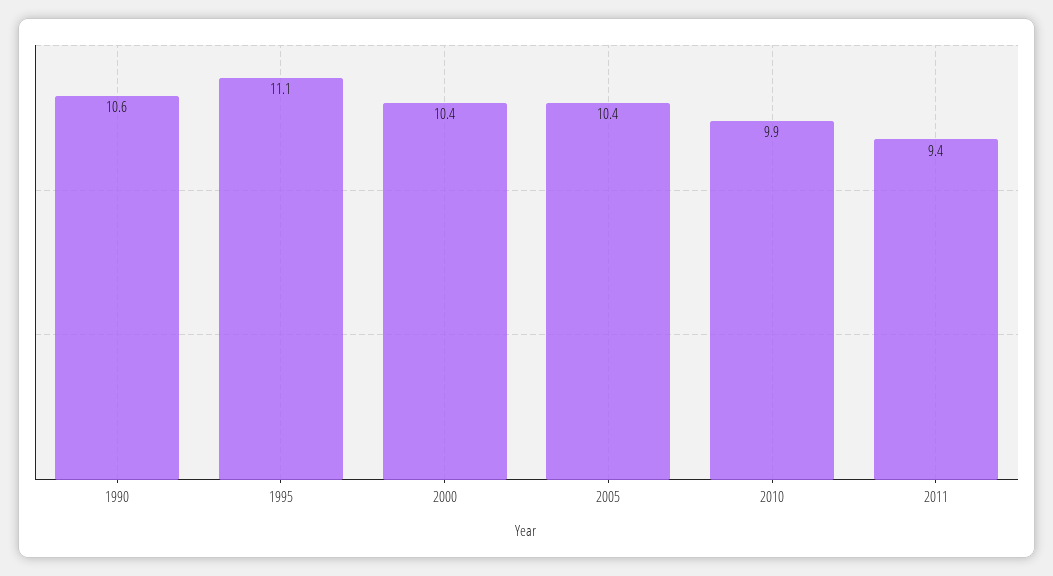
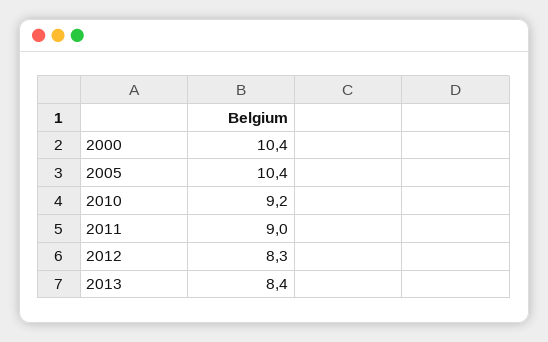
1990: 10.6 -> none
1995: 11.1 -> none
2010: 9.9 -> 9.2
2011: 9.4 -> 9
2012: none -> 8.3
2013: none -> 8.4

